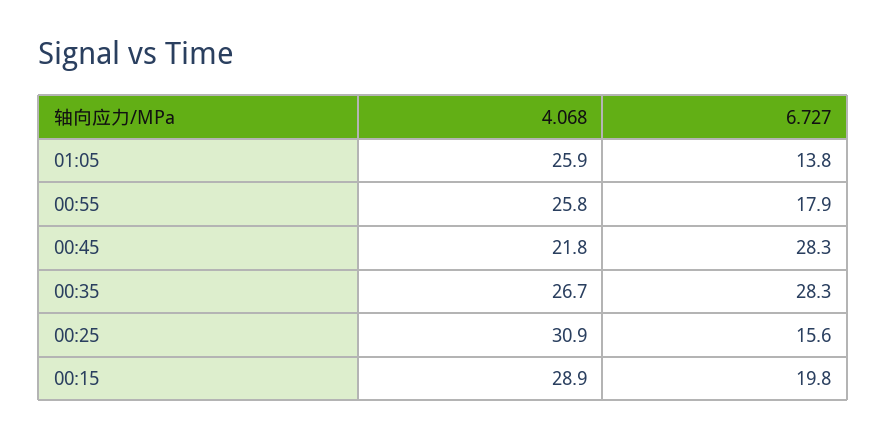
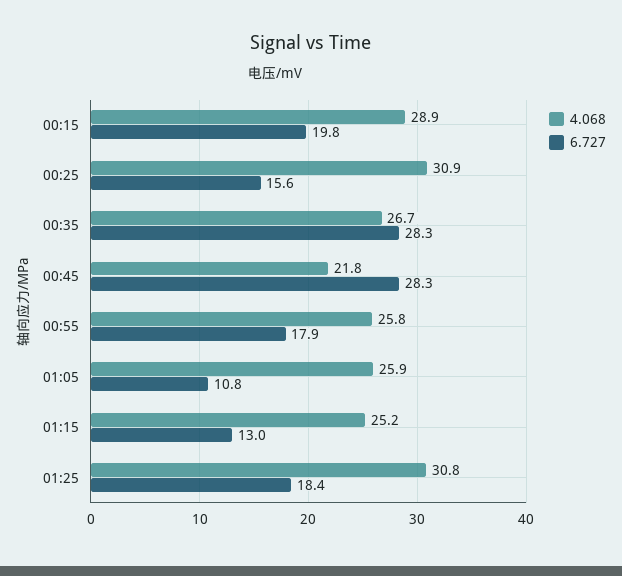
6.727, 01:05: 13.8 -> 10.8
4.068, 01:15: none -> 25.2
6.727, 01:15: none -> 13
4.068, 01:25: none -> 30.8
6.727, 01:25: none -> 18.4

